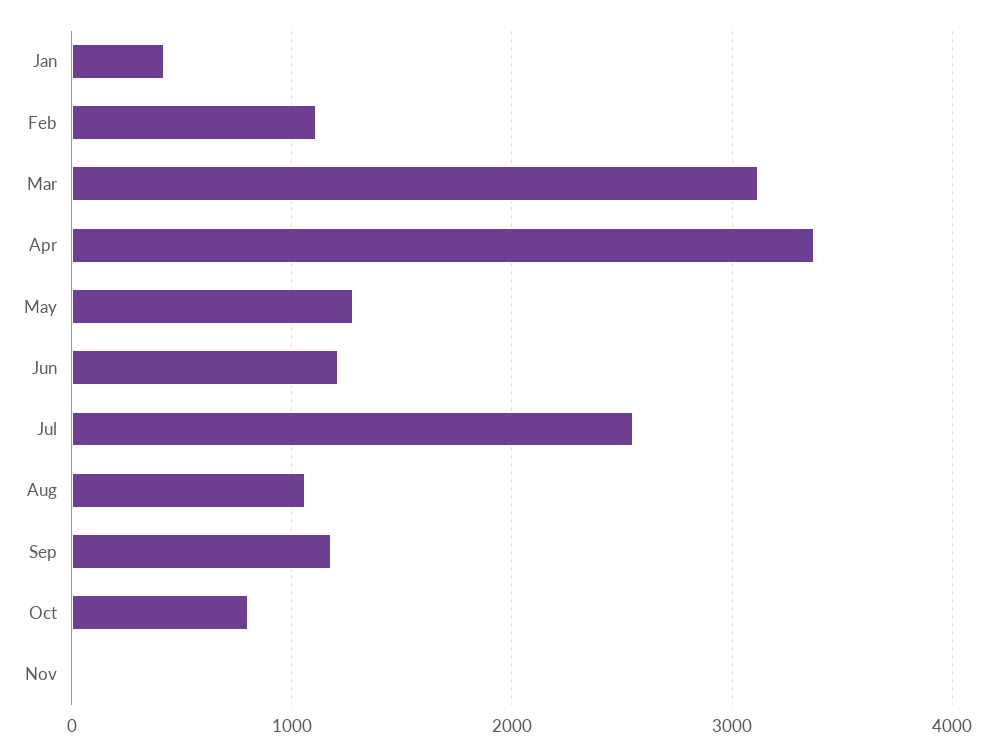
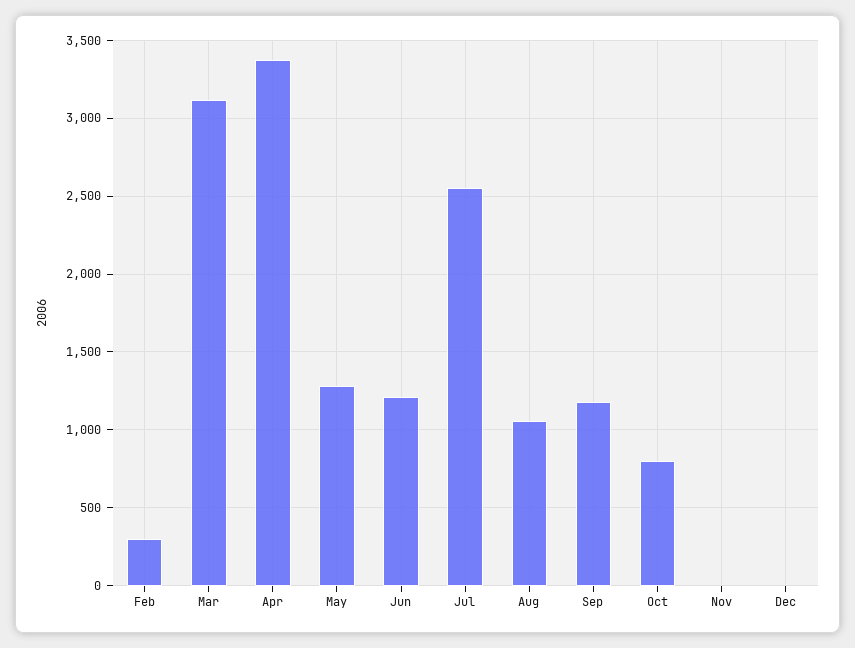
Jan: 400 -> none
Feb: 1100 -> 300
Dec: none -> 0

